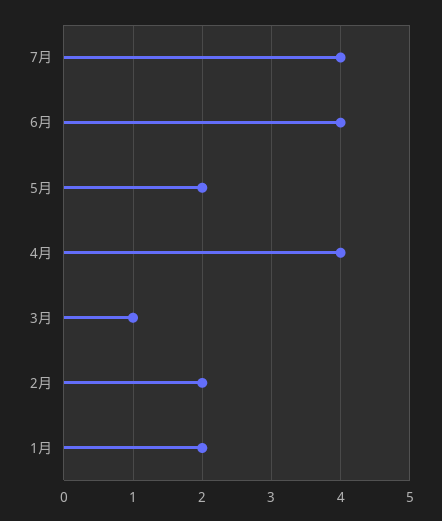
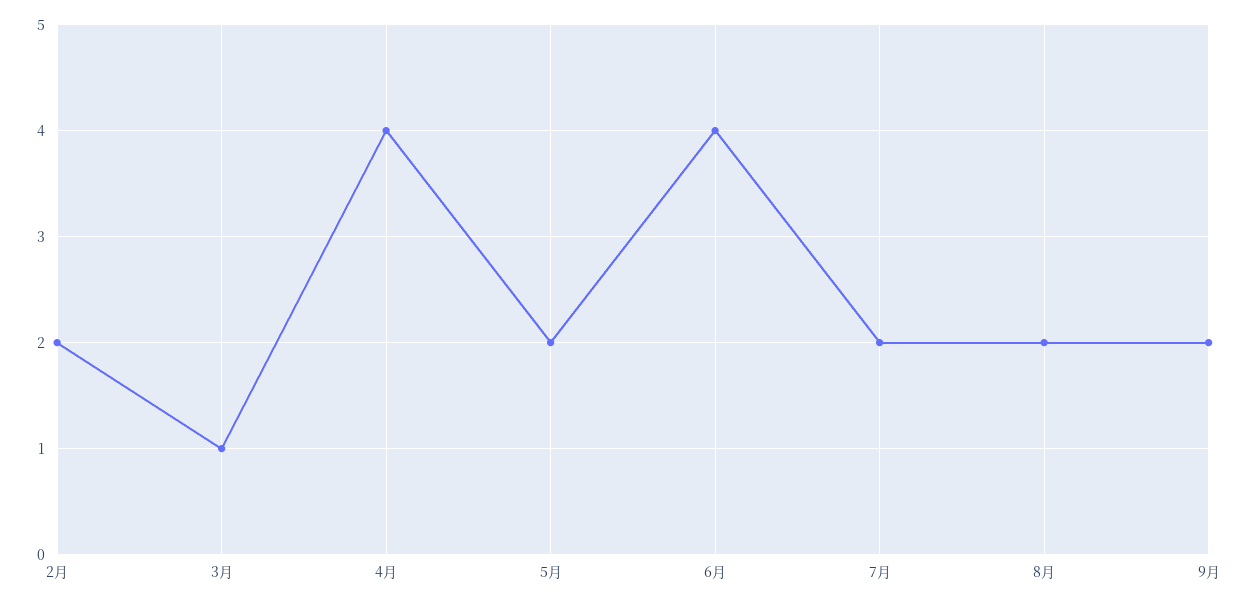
7月: 4 -> 2
1月: 2 -> none
8月: none -> 2
9月: none -> 2

